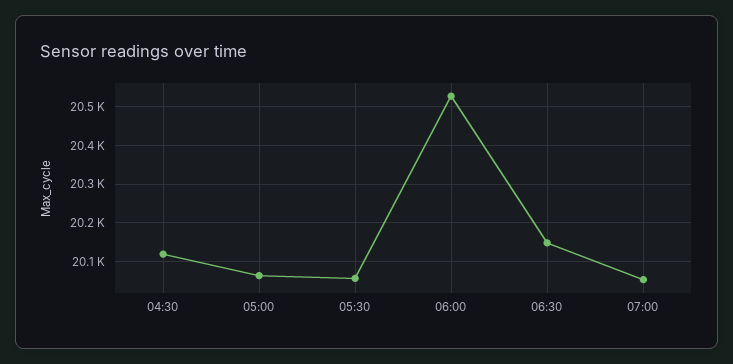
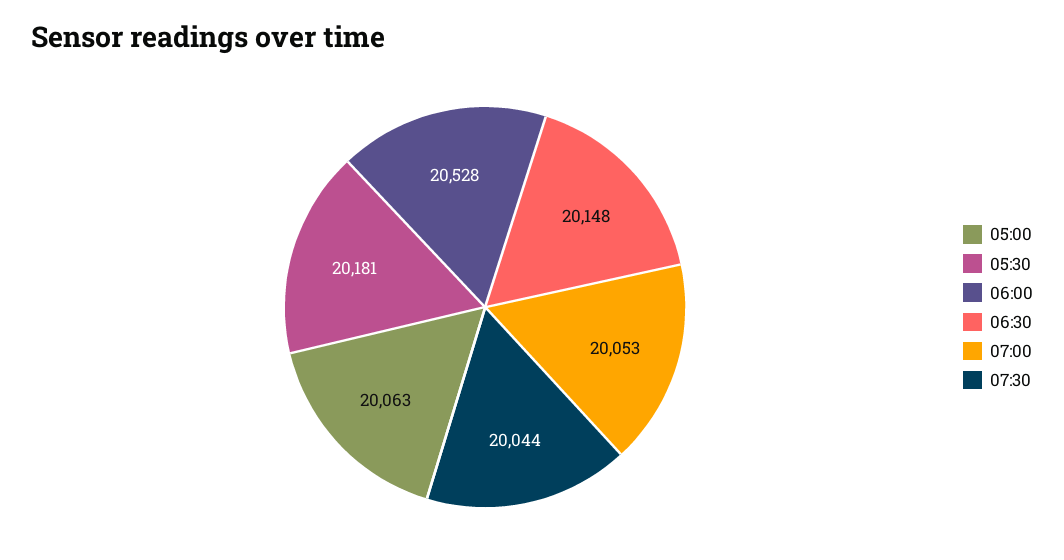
04:30: 20120 -> none
05:30: 20060 -> 20181
07:30: none -> 20044

